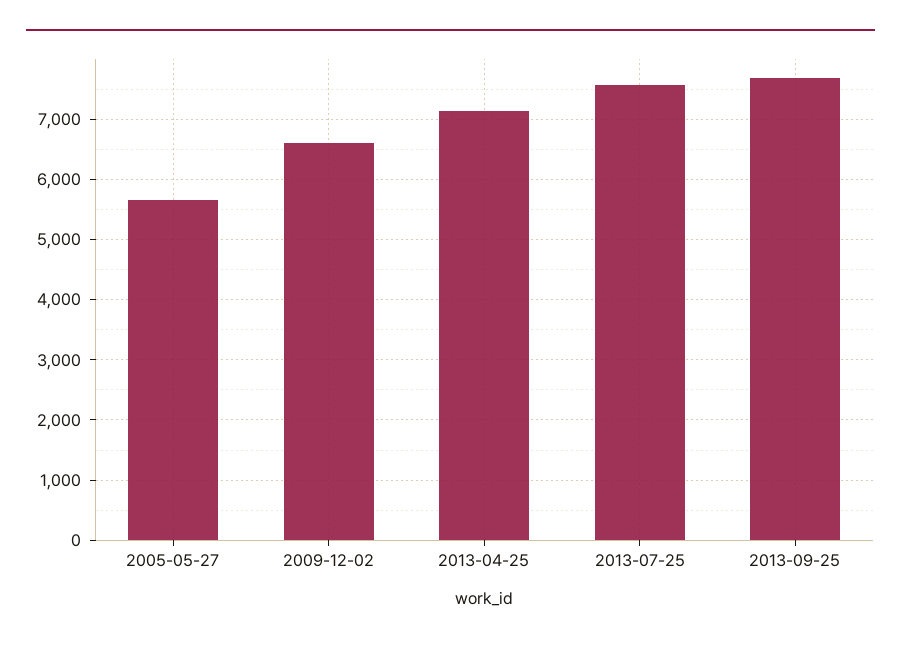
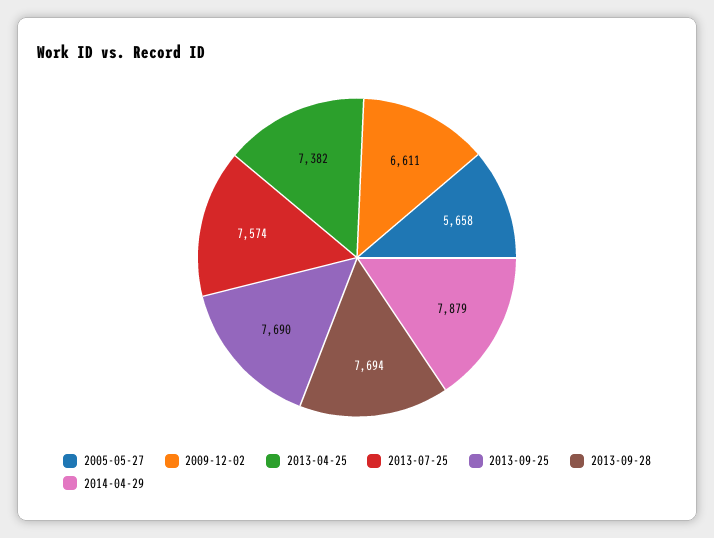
2013-04-25: 7100 -> 7382
2013-09-28: none -> 7694
2014-04-29: none -> 7879

